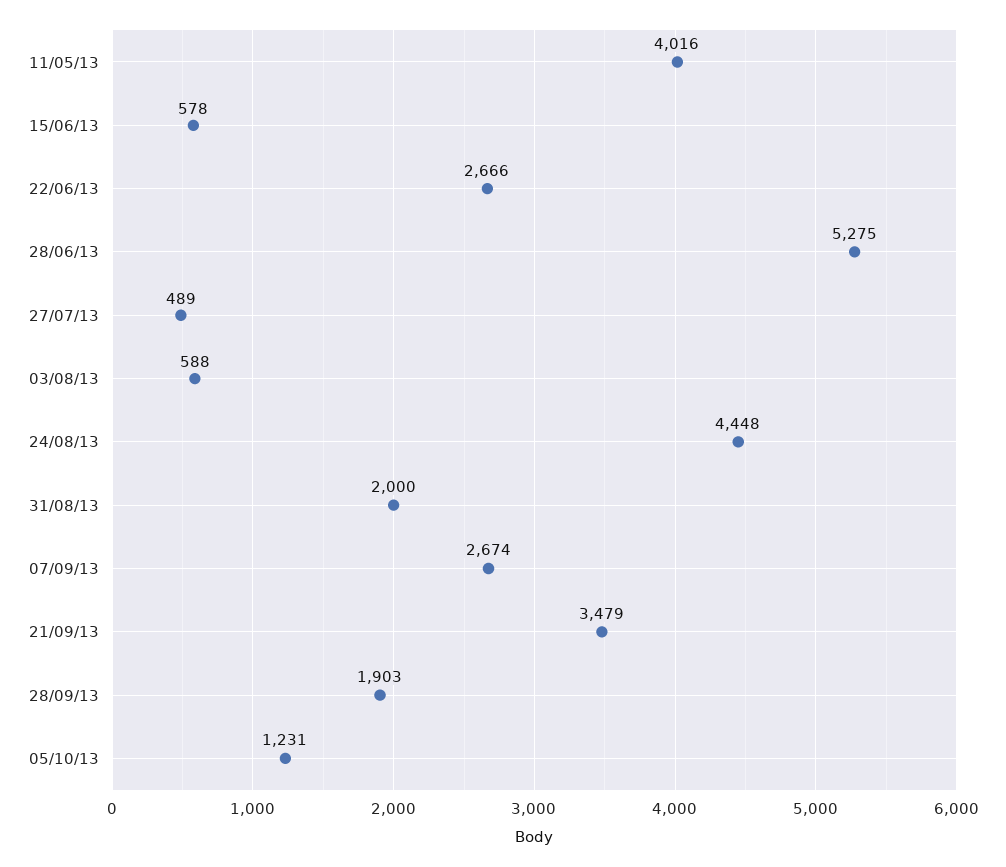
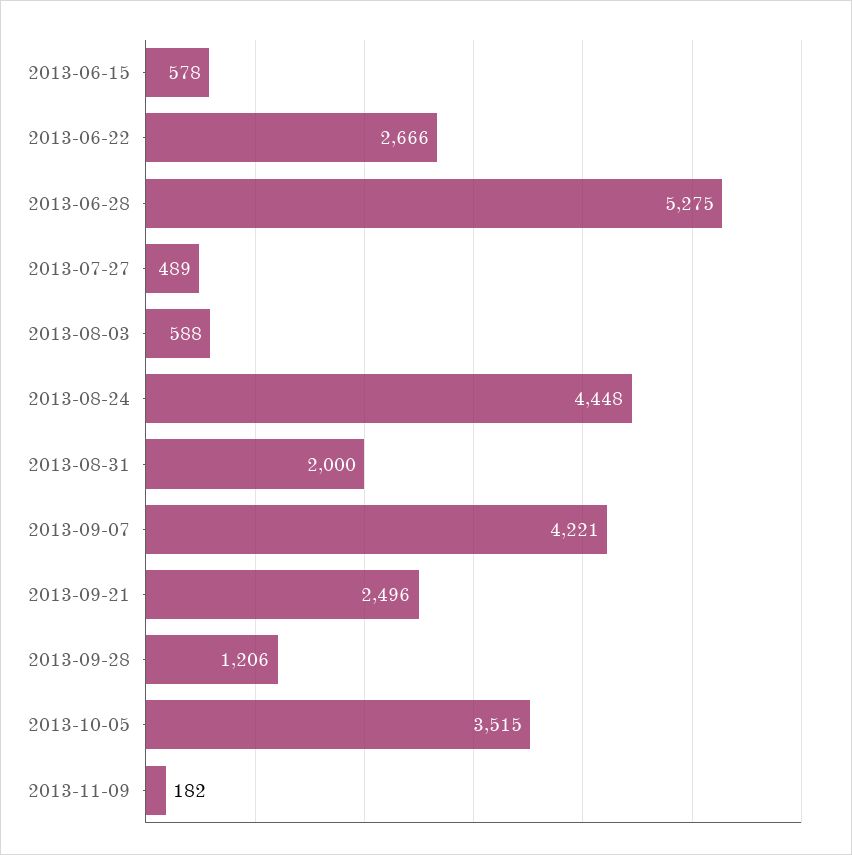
11/05/13: 4016 -> none
07/09/13: 2674 -> 4221
21/09/13: 3479 -> 2496
28/09/13: 1903 -> 1206
05/10/13: 1231 -> 3515
2013-11-09: none -> 182

